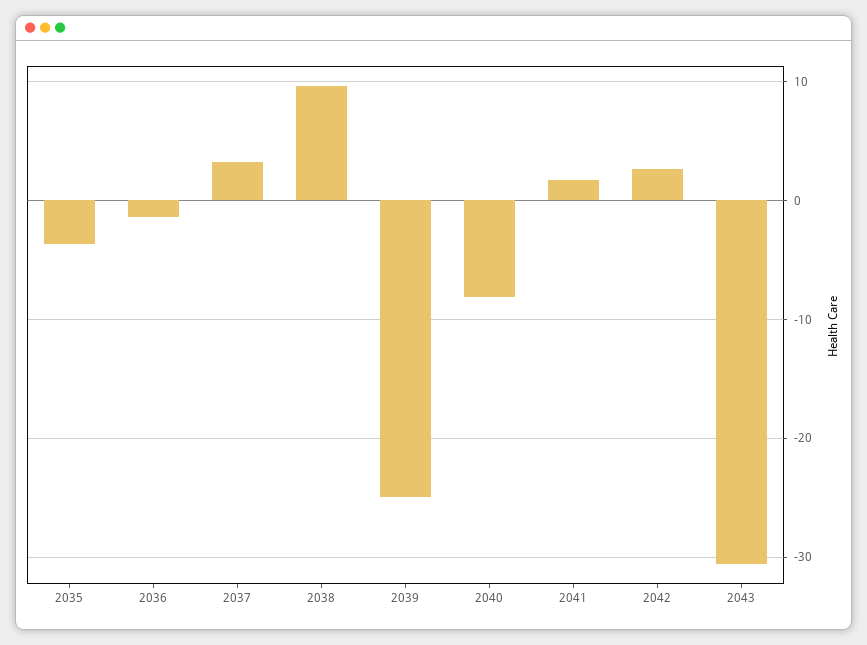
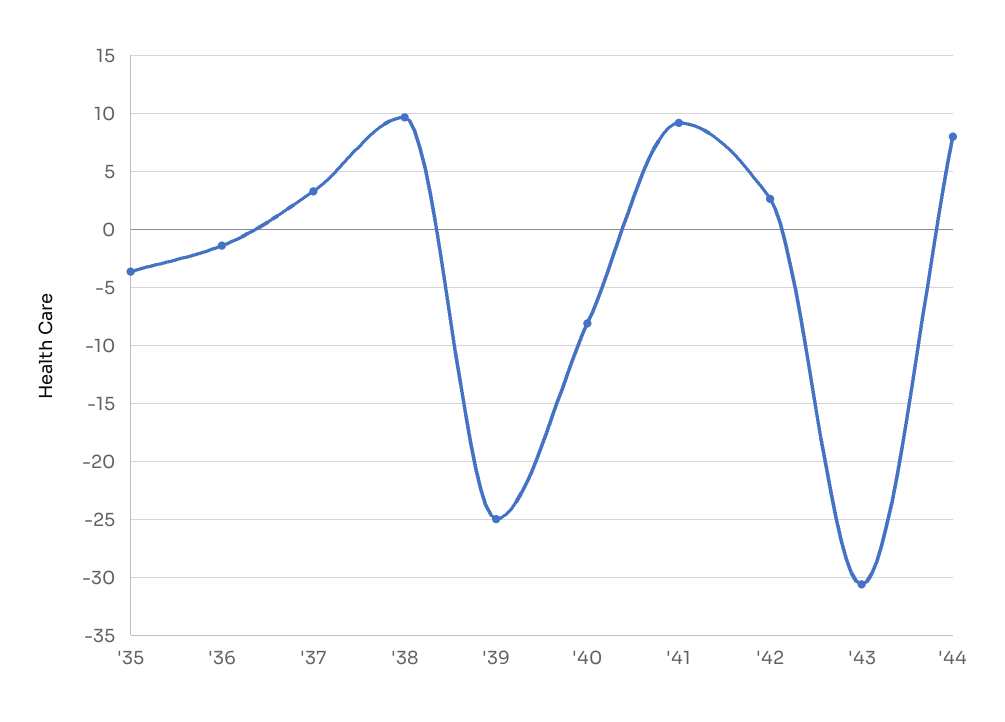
2041: 2 -> 9
'44: none -> 8

